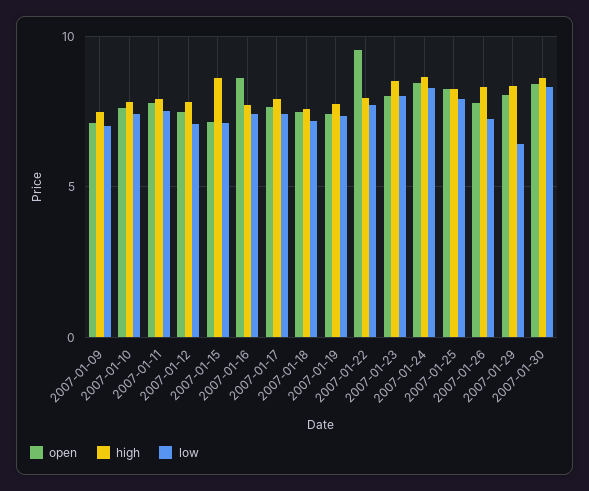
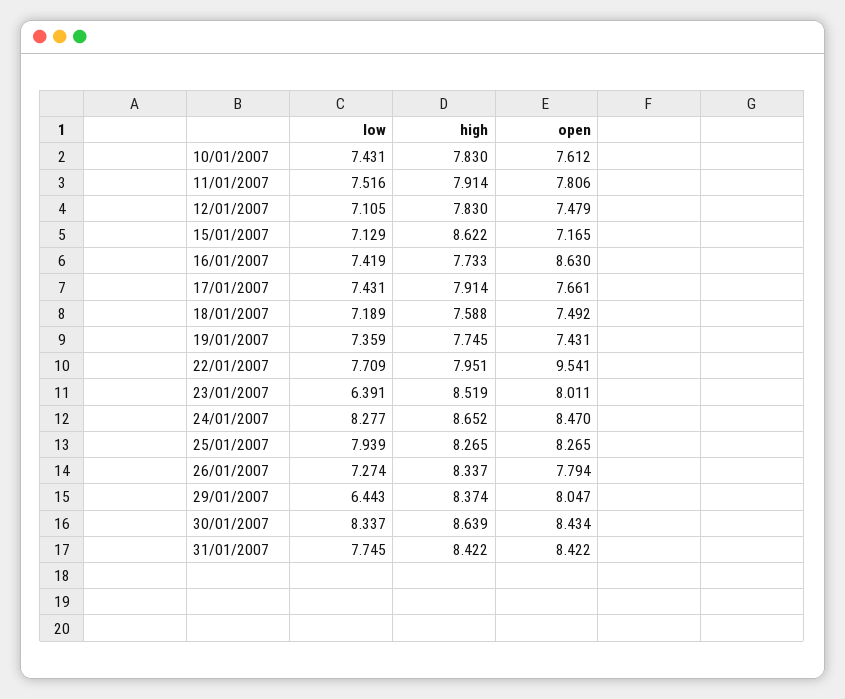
open, 2007-01-09: 7 -> none
high, 2007-01-09: 7.5 -> none
low, 2007-01-09: 7 -> none
low, 2007-01-23: 8 -> 6.391
low, 31/01/2007: none -> 7.745
high, 31/01/2007: none -> 8.422
open, 31/01/2007: none -> 8.422

